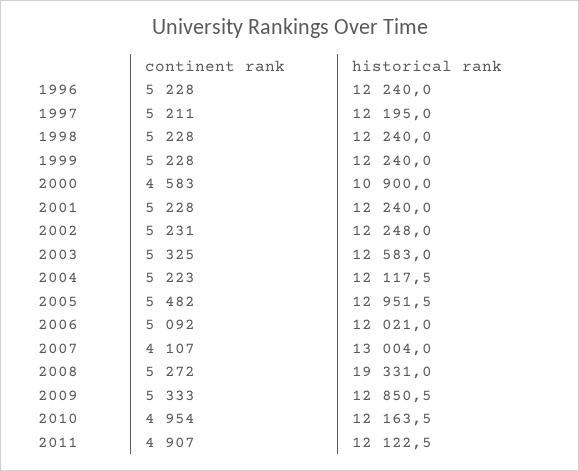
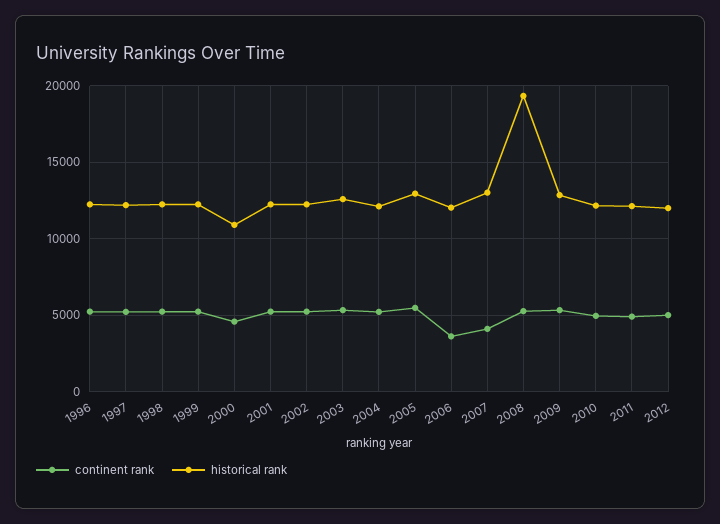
continent rank, 2006: 5092 -> 3500
continent rank, 2012: none -> 5000
historical rank, 2012: none -> 12000

